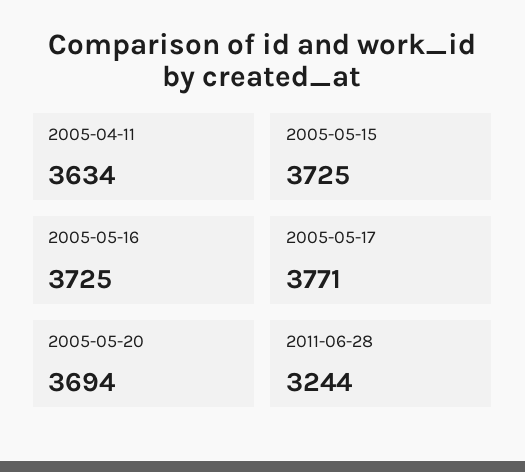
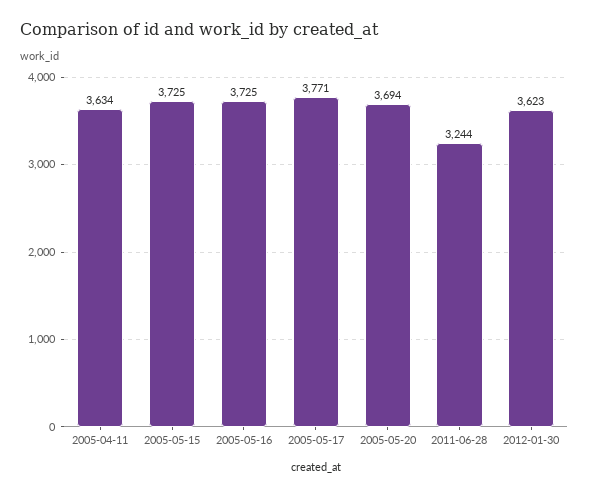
2012-01-30: none -> 3623

